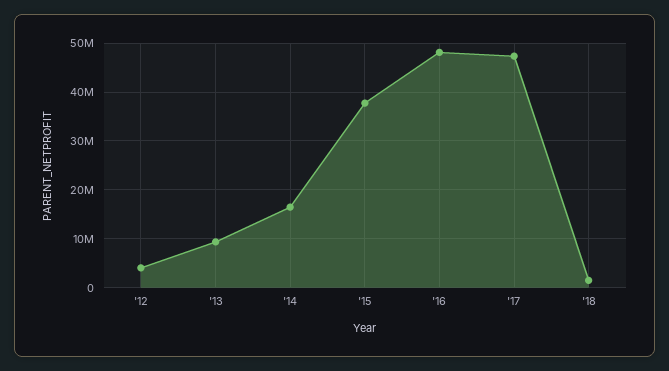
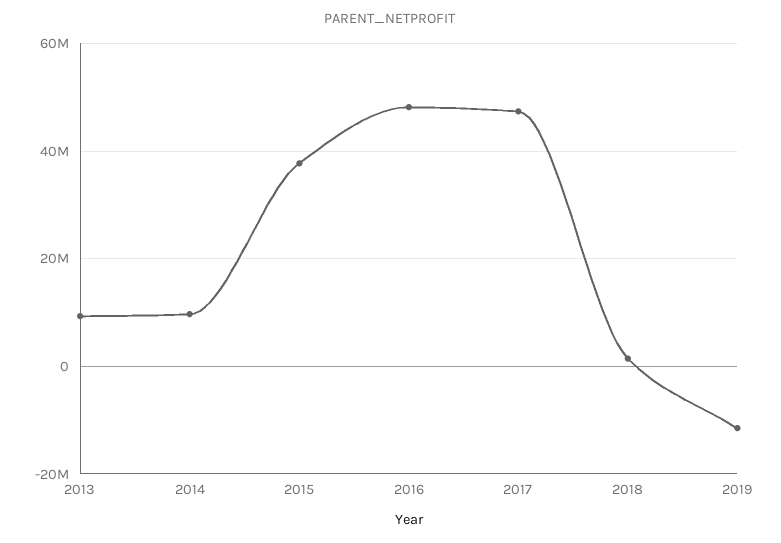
'12: 4000000 -> none
'14: 16000000 -> 10000000
2019: none -> -12000000

